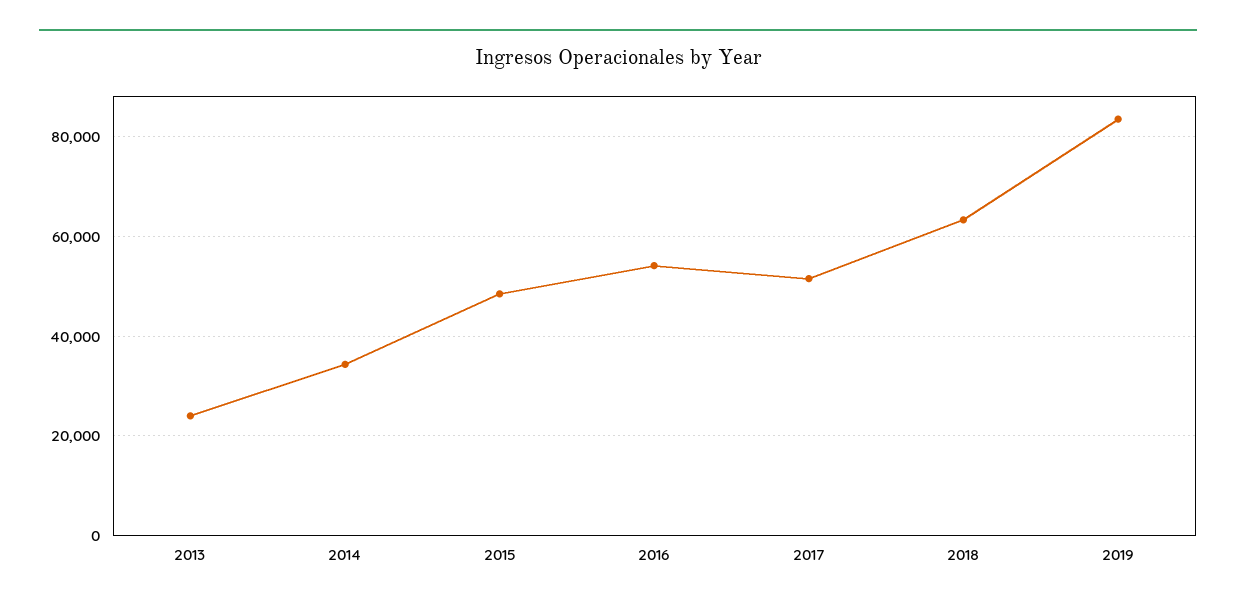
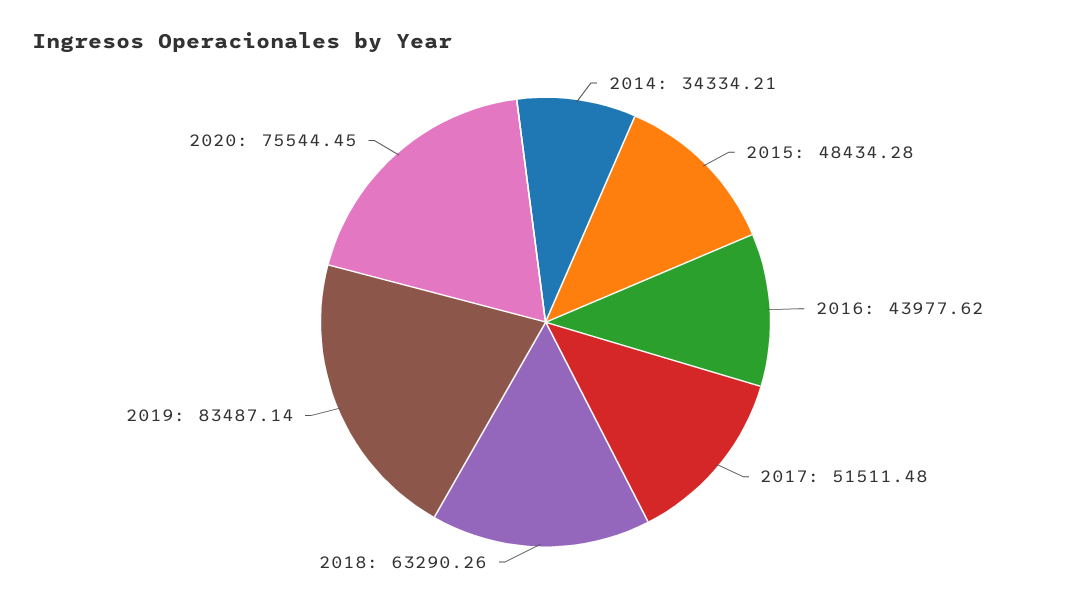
2013: 24000 -> none
2016: 54000 -> 43977.62
2020: none -> 75544.45

